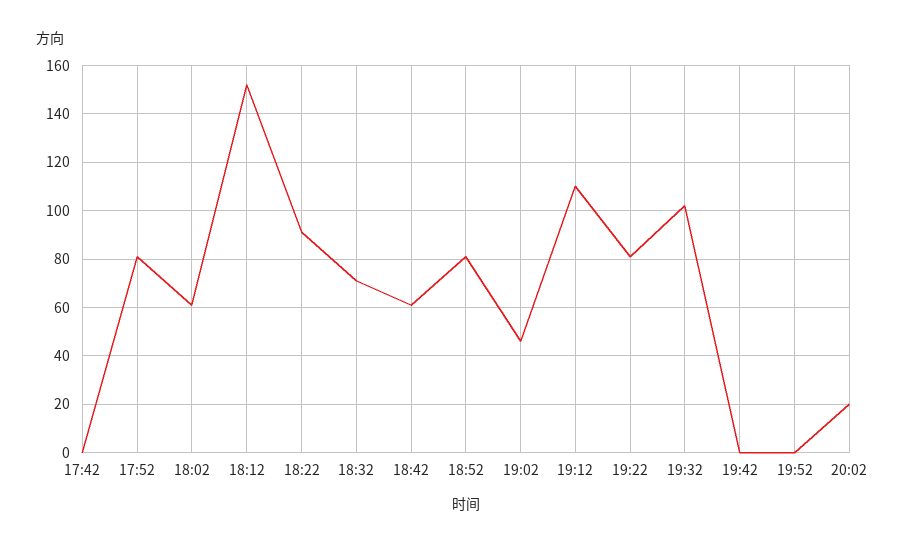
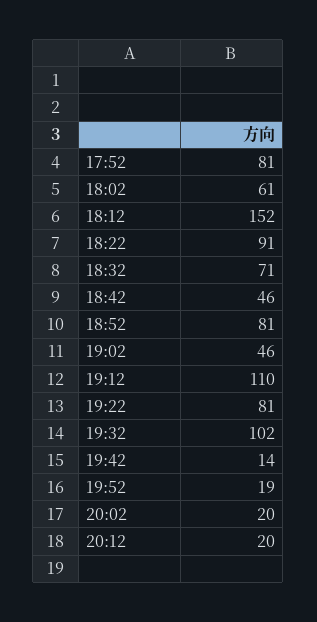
17:42: 0 -> none
18:42: 60 -> 46
19:42: 0 -> 14
19:52: 0 -> 19
20:12: none -> 20

